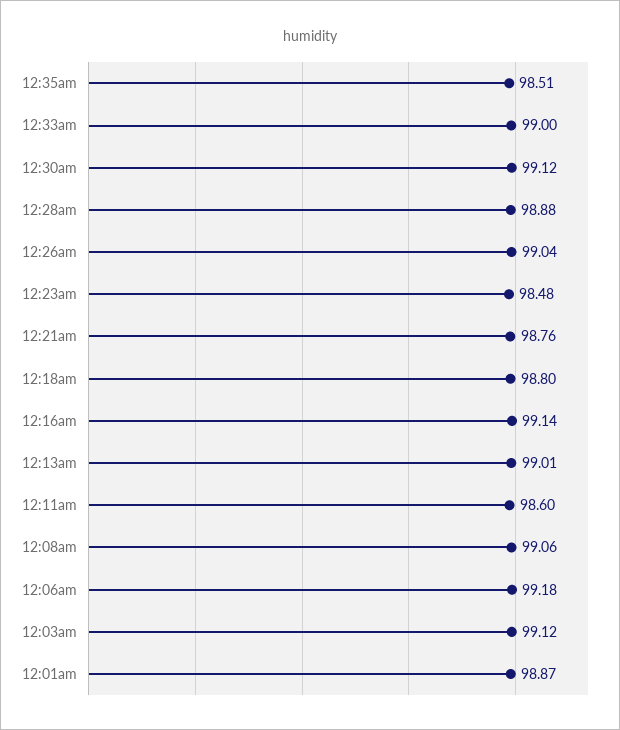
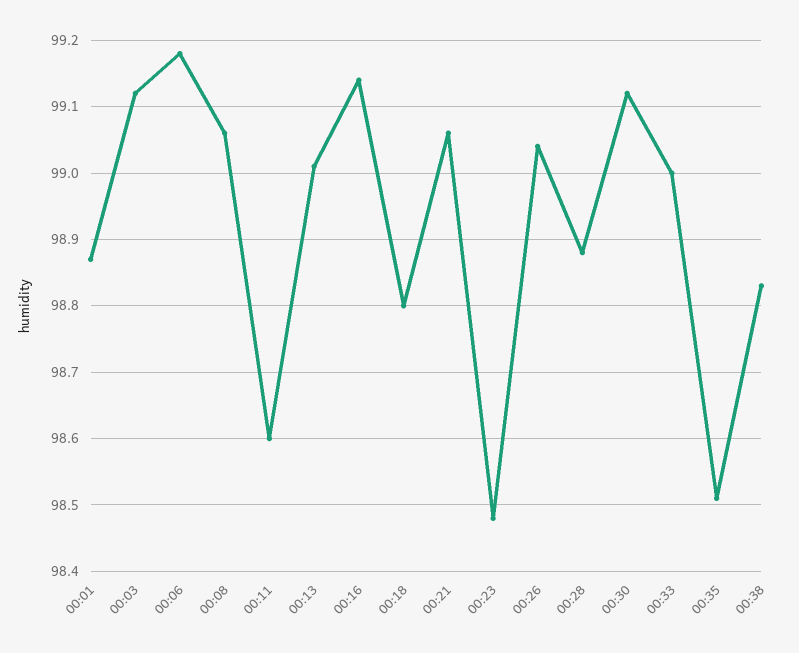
12:21am: 98.76 -> 99.06
00:38: none -> 98.83

